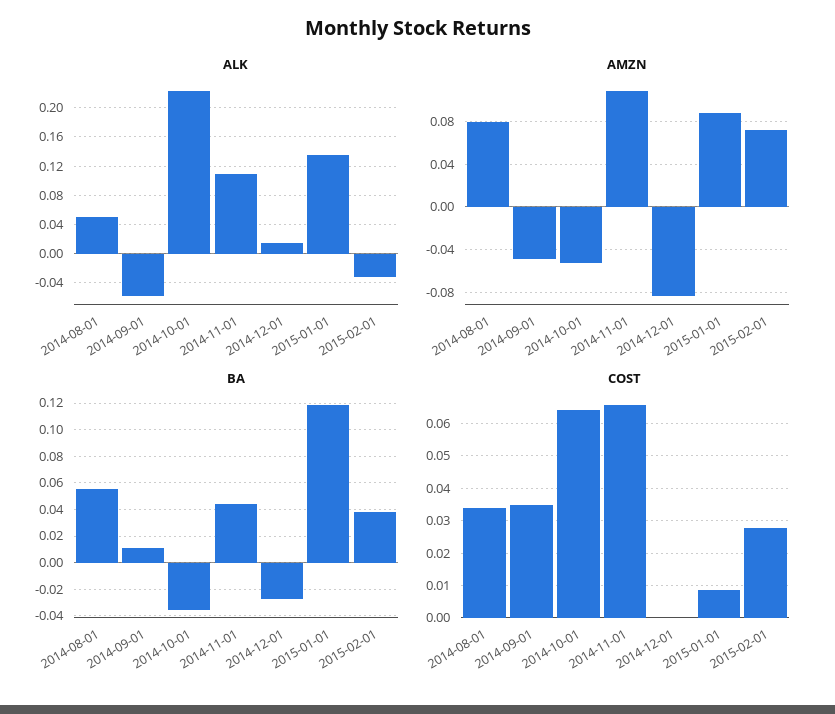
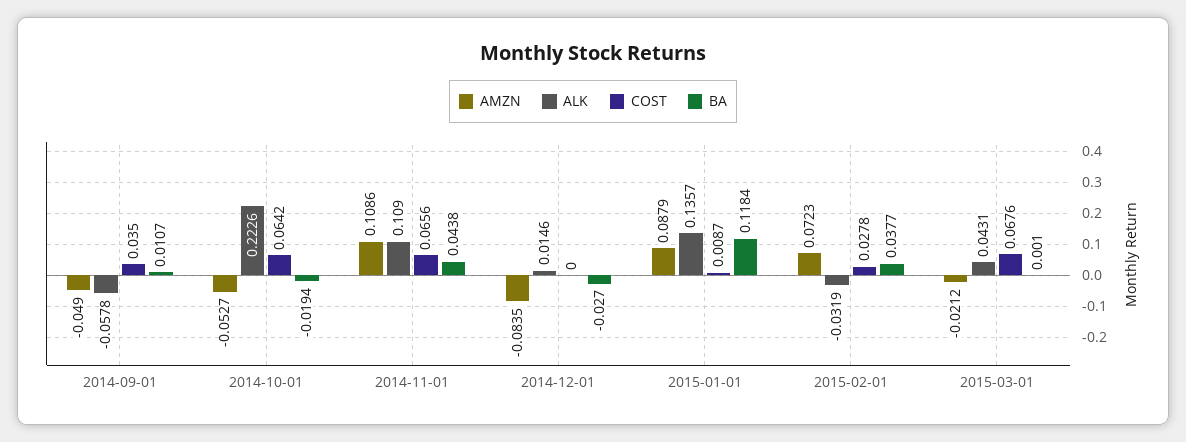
ALK, 2014-08-01: 0.05 -> none
AMZN, 2014-08-01: 0.08 -> none
BA, 2014-08-01: 0.055 -> none
BA, 2014-10-01: -0.035 -> -0.0194
COST, 2014-08-01: 0.034 -> none
AMZN, 2015-03-01: none -> -0.0212
ALK, 2015-03-01: none -> 0.0431
COST, 2015-03-01: none -> 0.0676
BA, 2015-03-01: none -> 0.001

